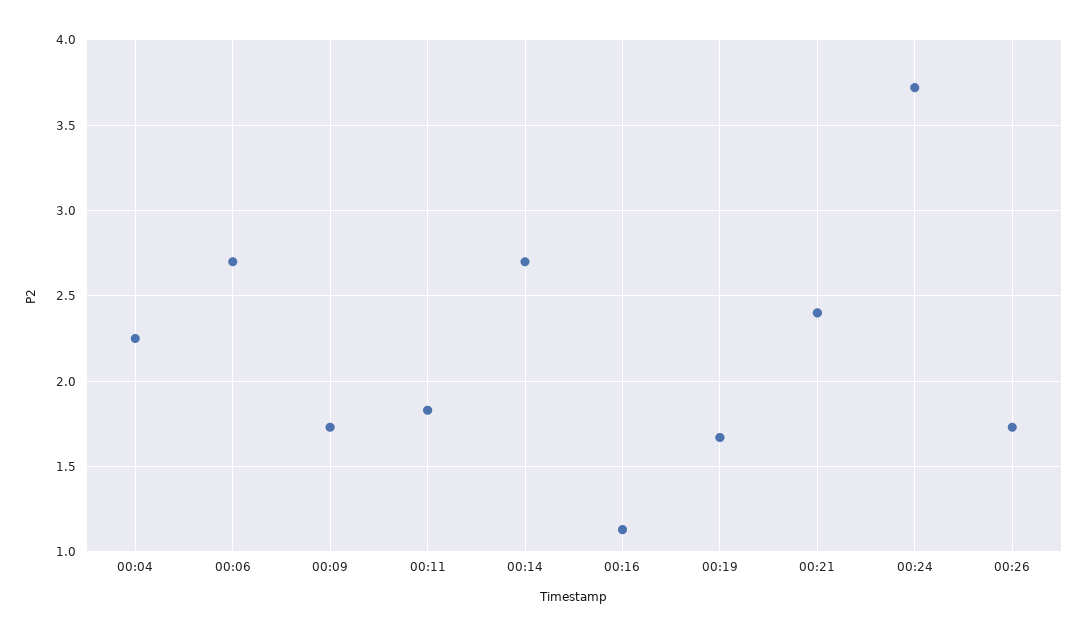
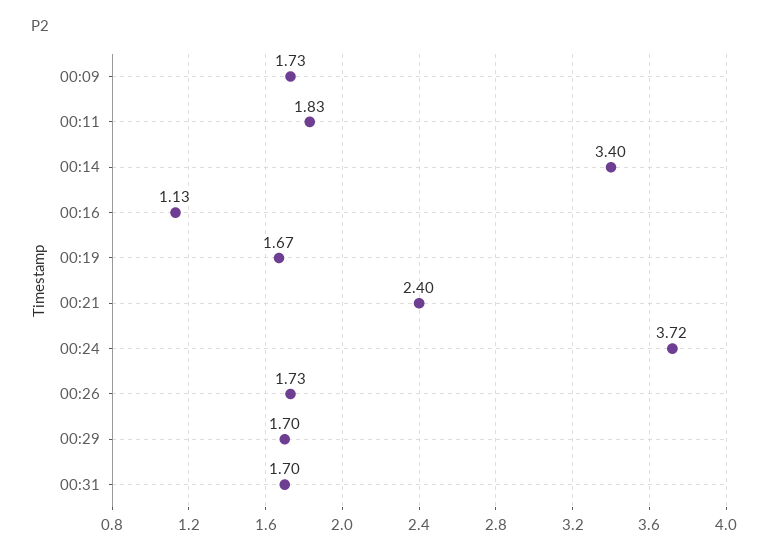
00:04: 2.25 -> none
00:06: 2.7 -> none
00:14: 2.7 -> 3.4
00:29: none -> 1.7
00:31: none -> 1.7

